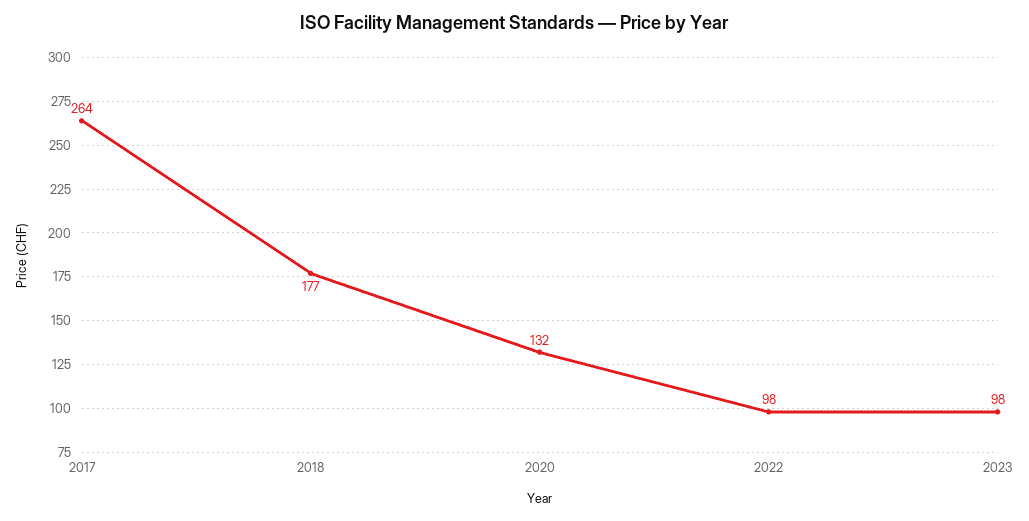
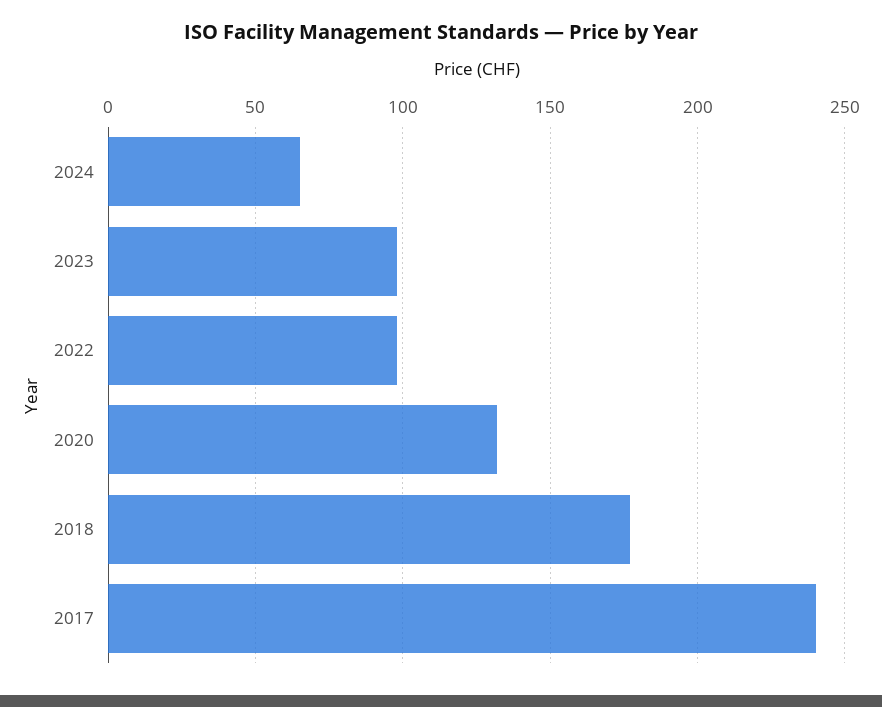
2017: 264 -> 240
2024: none -> 65

